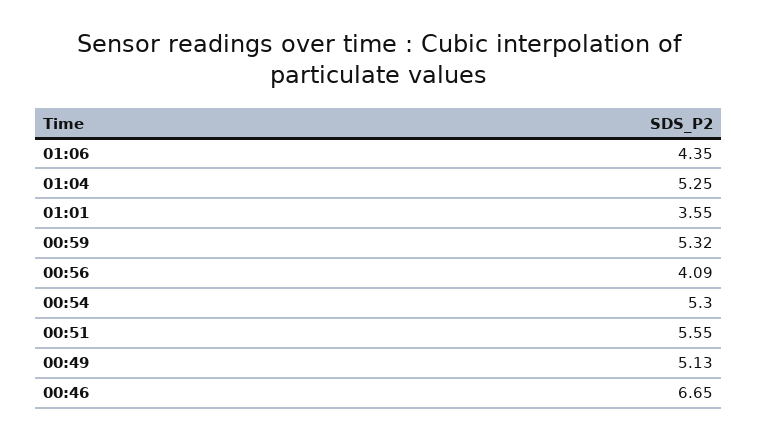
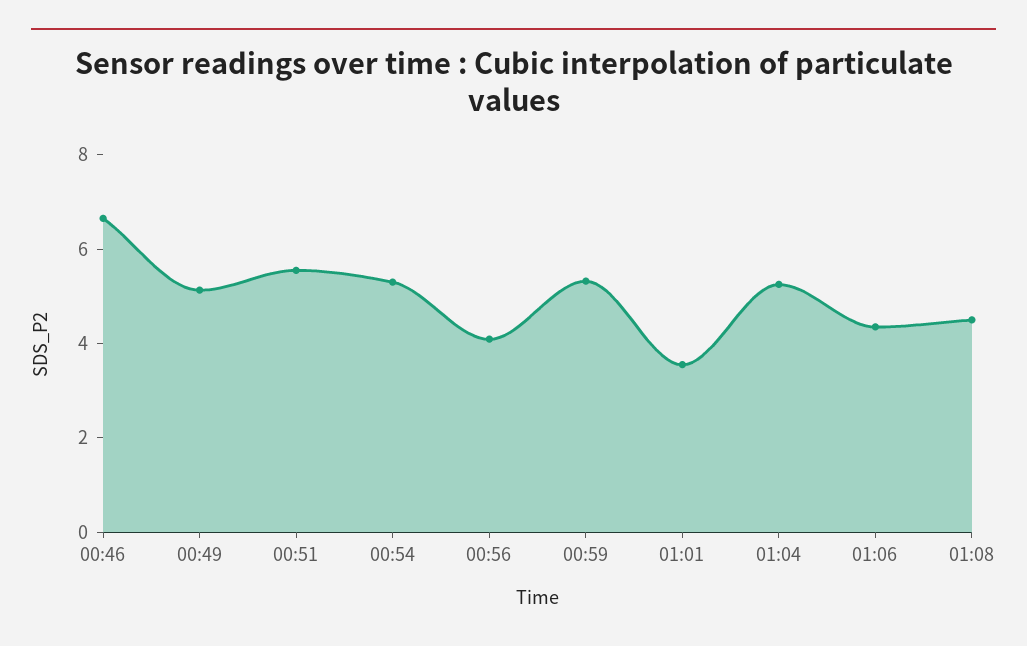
01:08: none -> 4.5

